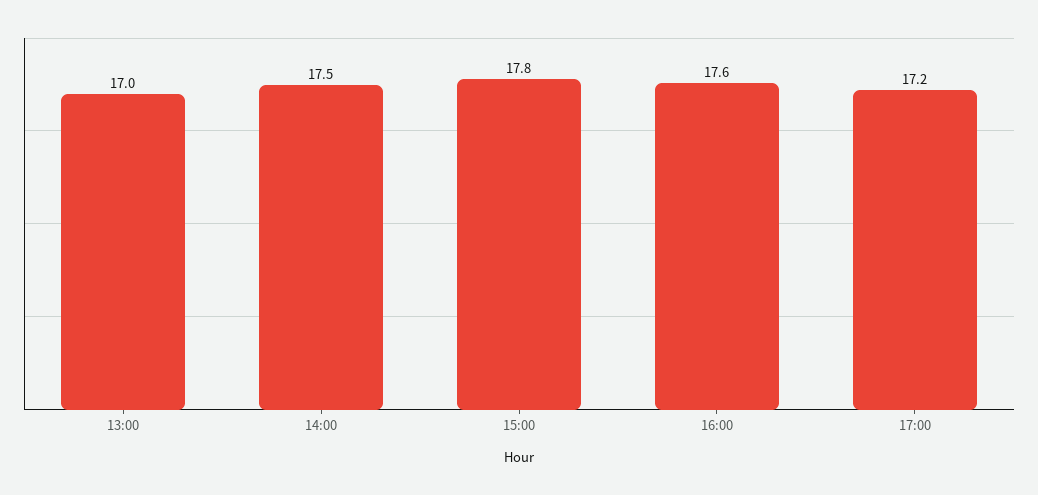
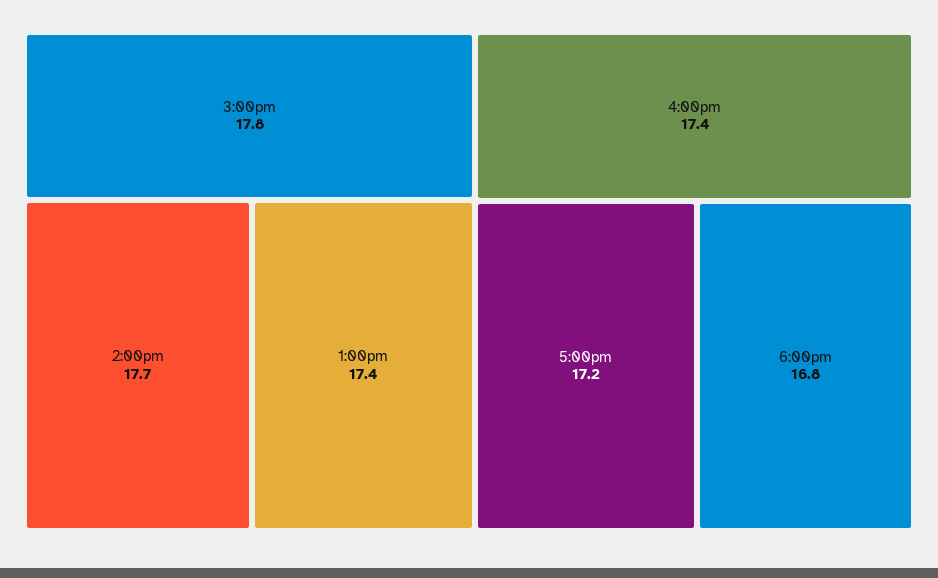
13:00: 17 -> 17.4
14:00: 17.5 -> 17.7
16:00: 17.6 -> 17.4
6:00pm: none -> 16.8

